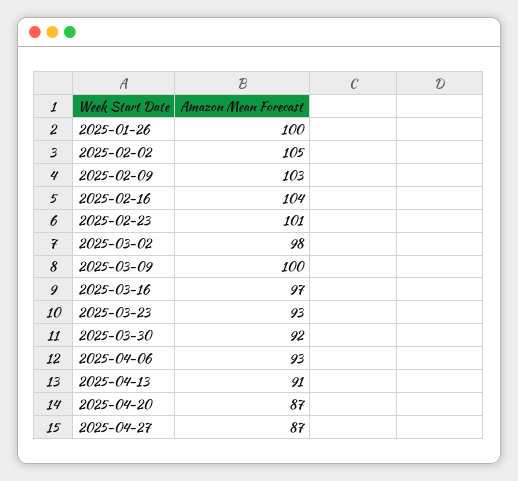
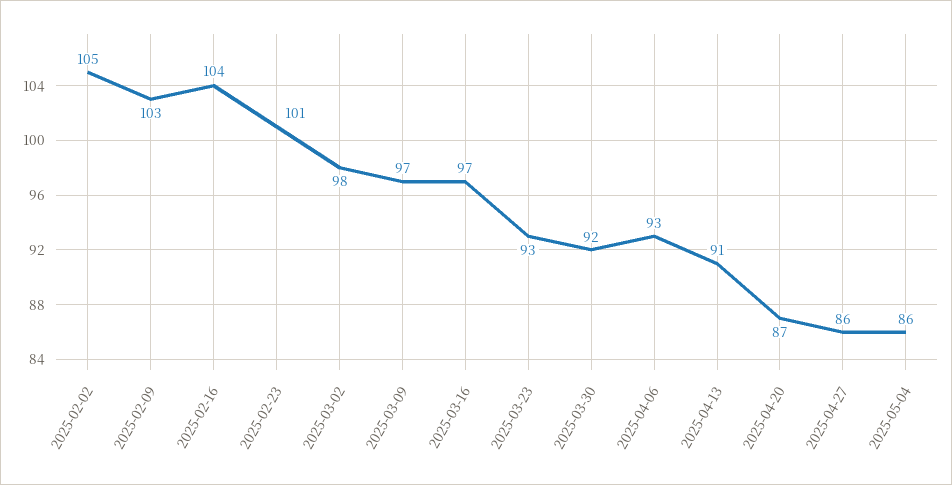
2025-01-26: 100 -> none
2025-03-09: 100 -> 97
2025-04-27: 87 -> 86
2025-05-04: none -> 86

